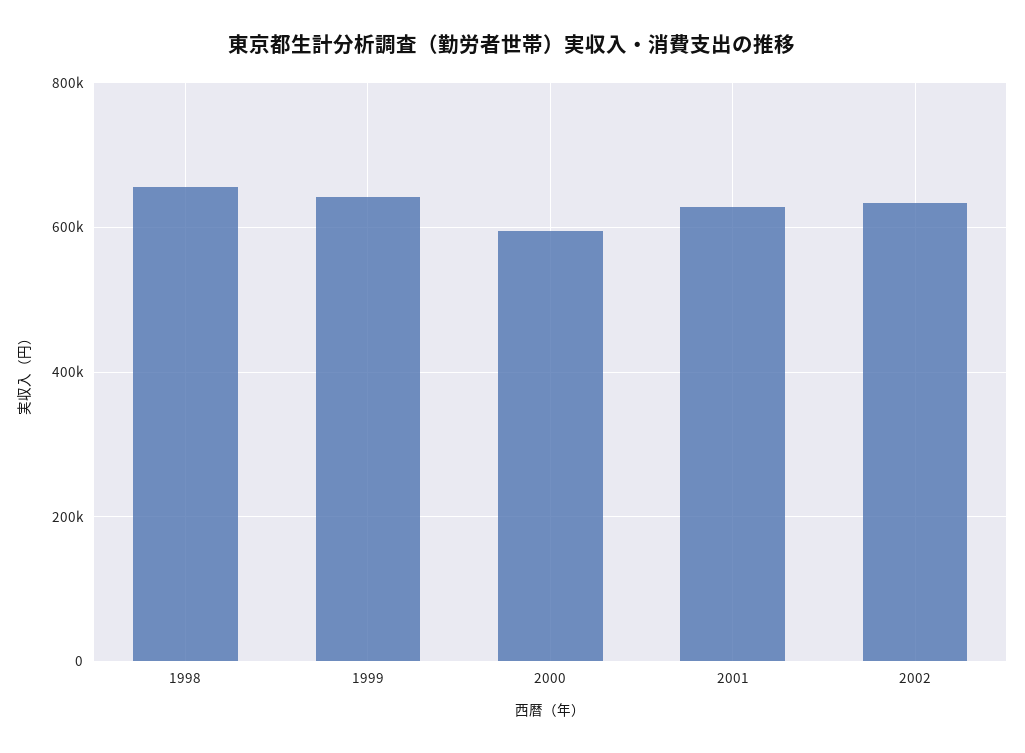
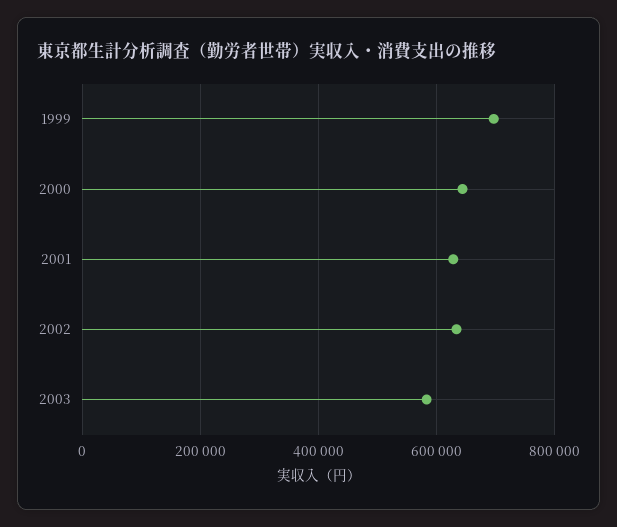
1998: 660000 -> none
1999: 640000 -> 700000
2000: 600000 -> 640000
2003: none -> 580000

